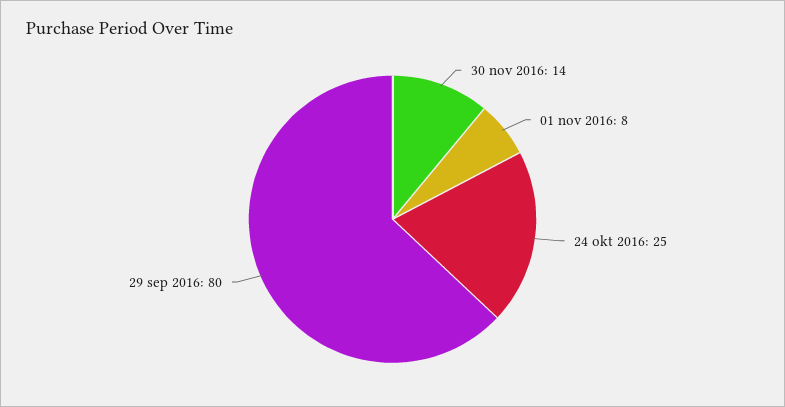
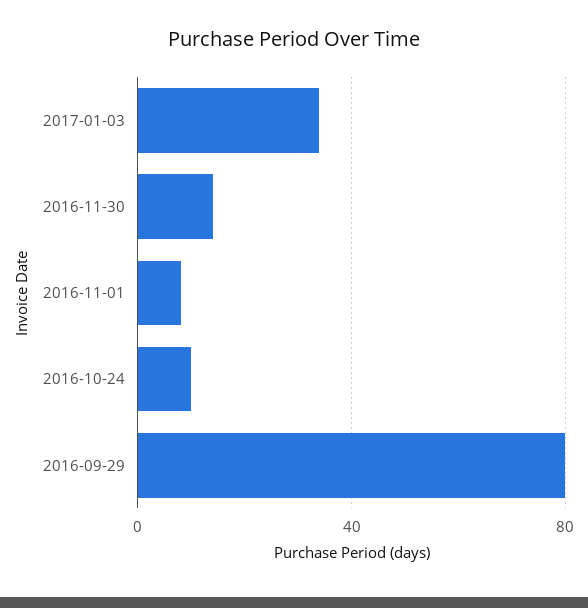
24 okt 2016: 25 -> 10
2017-01-03: none -> 35

